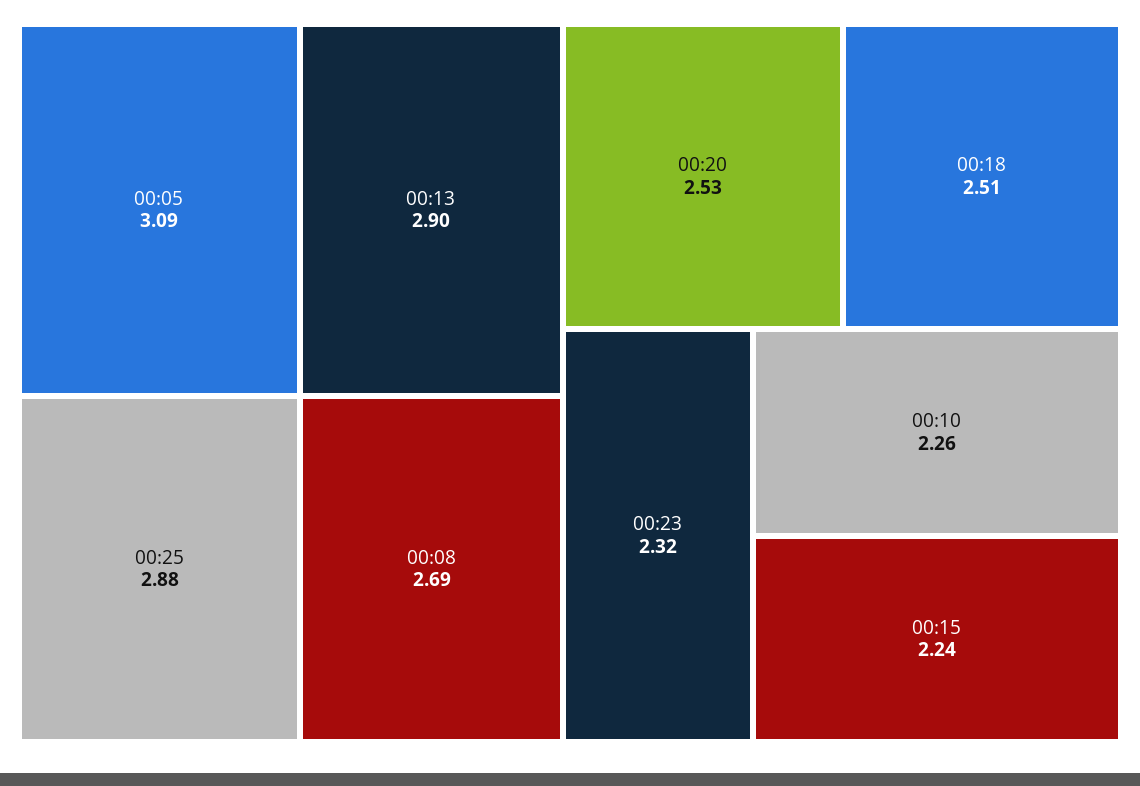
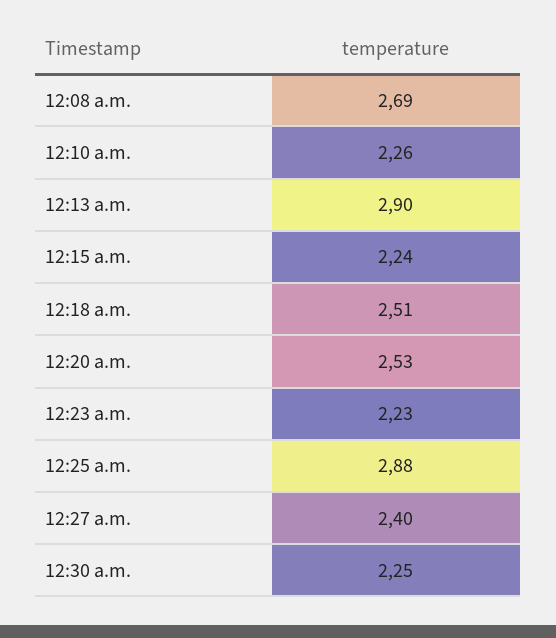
00:05: 3.09 -> none
00:23: 2.32 -> 2.23
12:27 a.m.: none -> 2.4
12:30 a.m.: none -> 2.25

